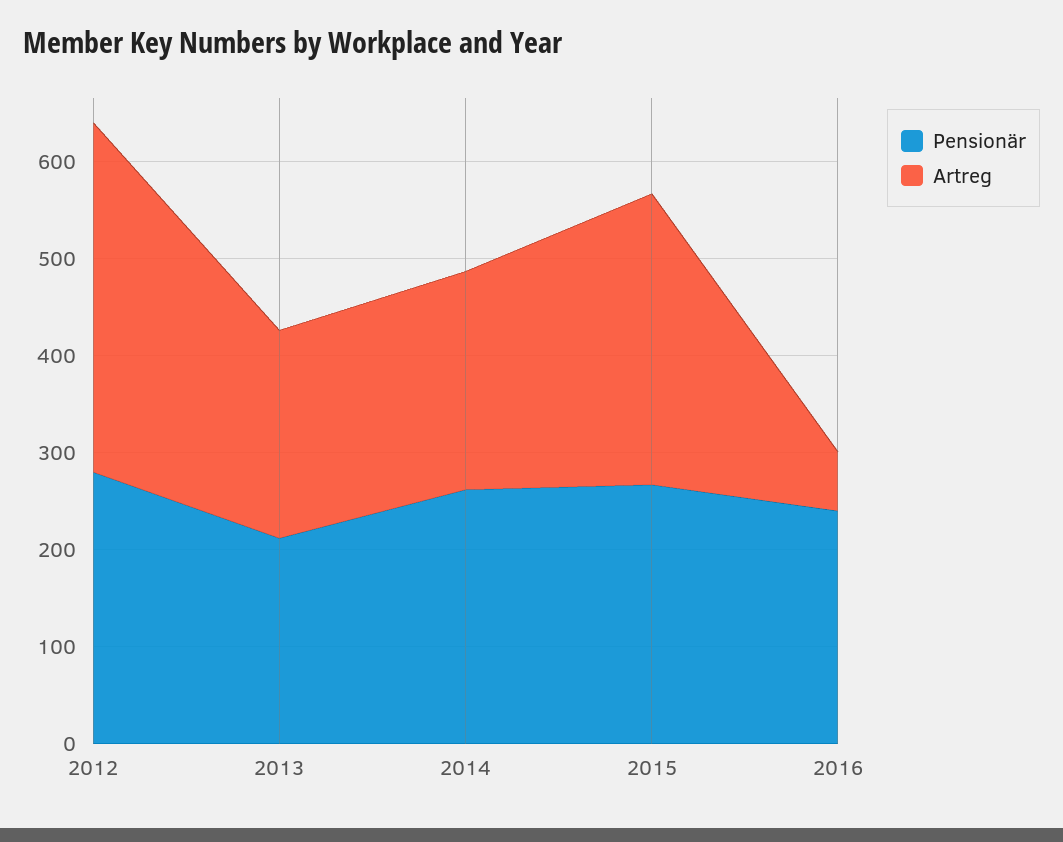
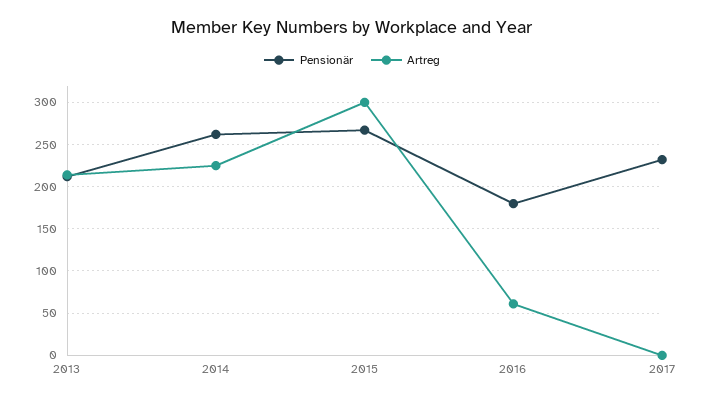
Pensionär, 2012: 280 -> none
Artreg, 2012: 360 -> none
Pensionär, 2016: 240 -> 180
Pensionär, 2017: none -> 230
Artreg, 2017: none -> 0

